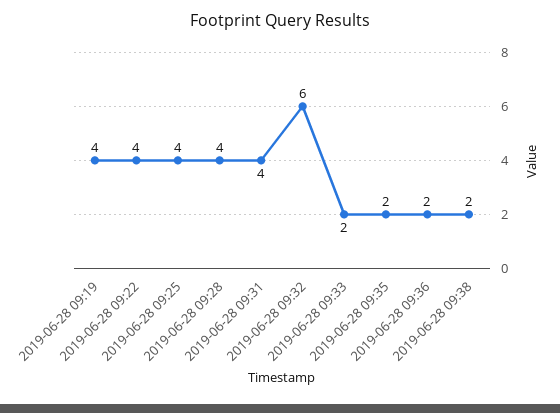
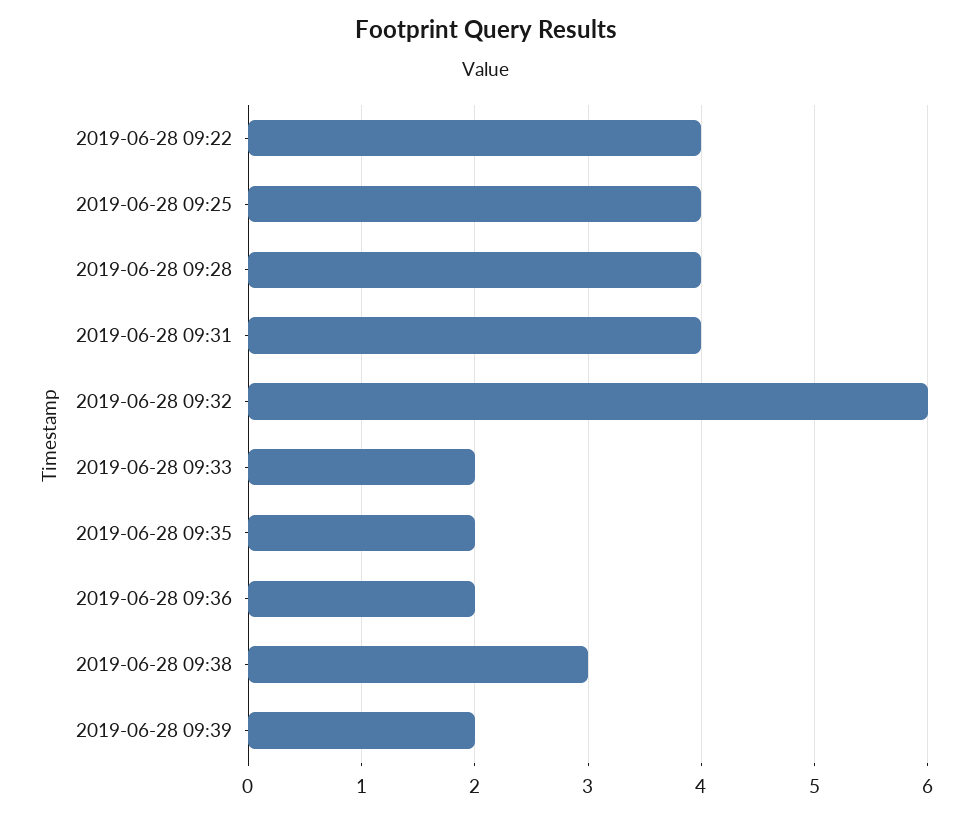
2019-06-28 09:19: 4 -> none
2019-06-28 09:38: 2 -> 3
2019-06-28 09:39: none -> 2

